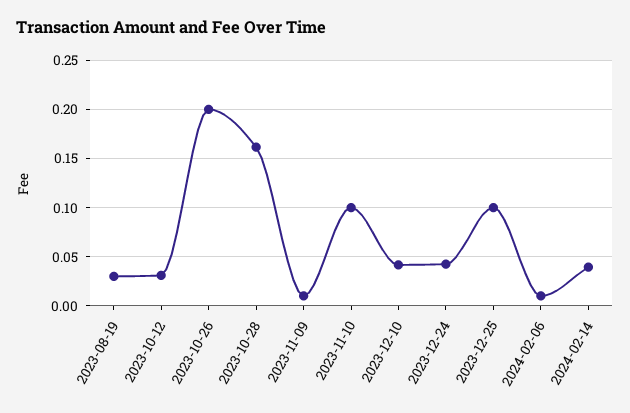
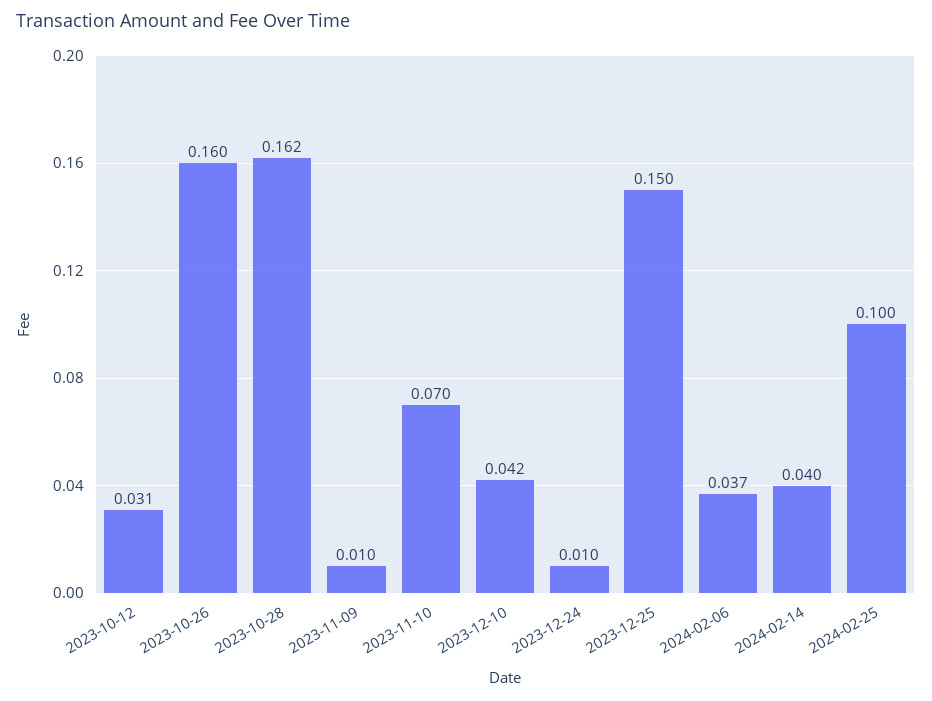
2023-08-19: 0.03 -> none
2023-10-26: 0.2 -> 0.16
2023-11-10: 0.1 -> 0.07
2023-12-24: 0.04 -> 0.01
2023-12-25: 0.1 -> 0.15
2024-02-06: 0.01 -> 0.037
2024-02-25: none -> 0.1

